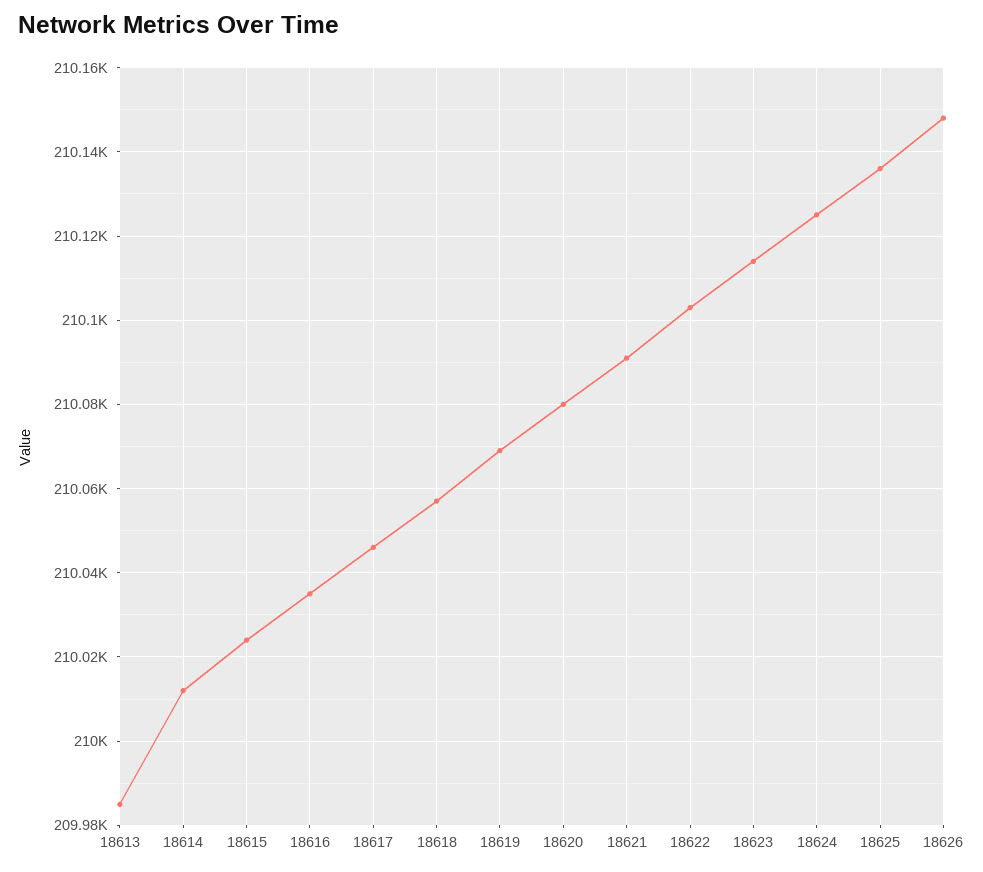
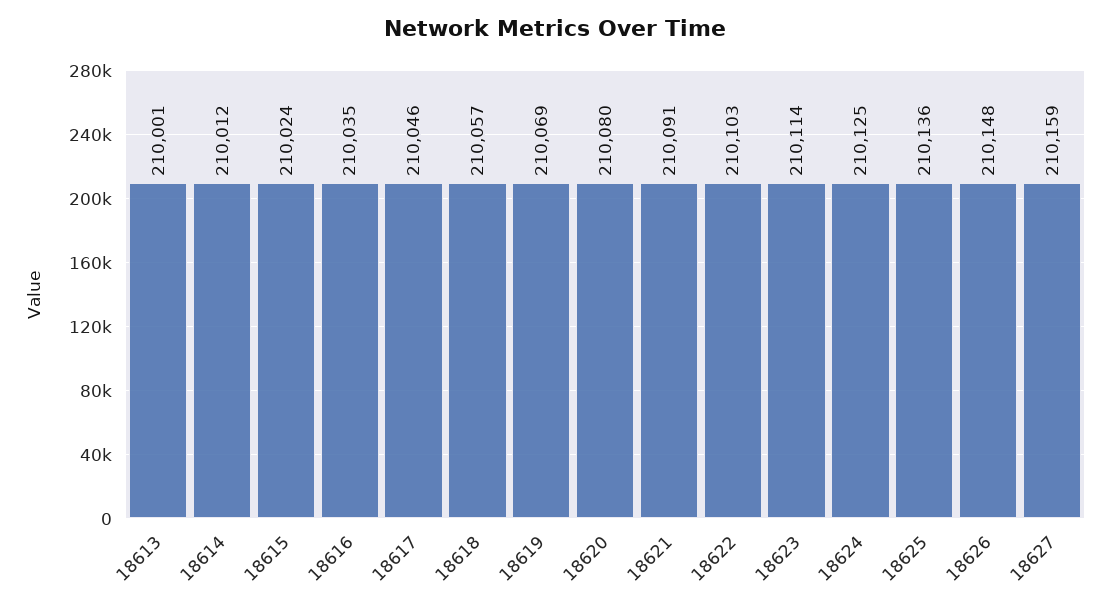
18613: 209985 -> 210001
18627: none -> 210159

